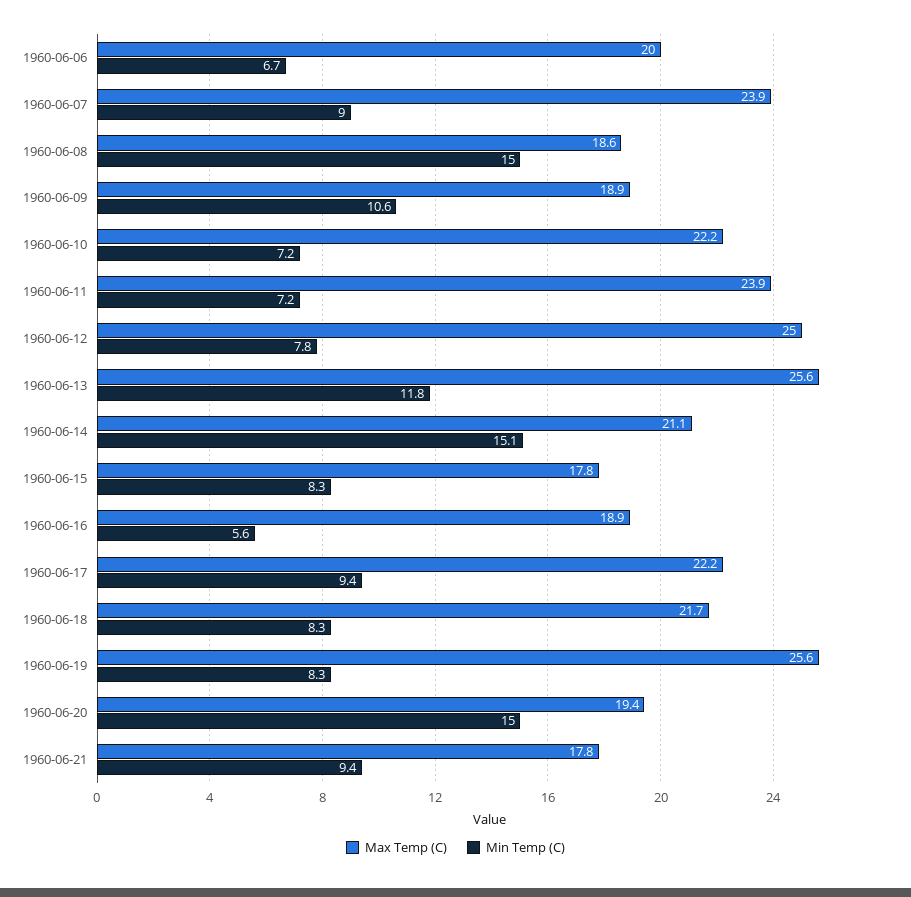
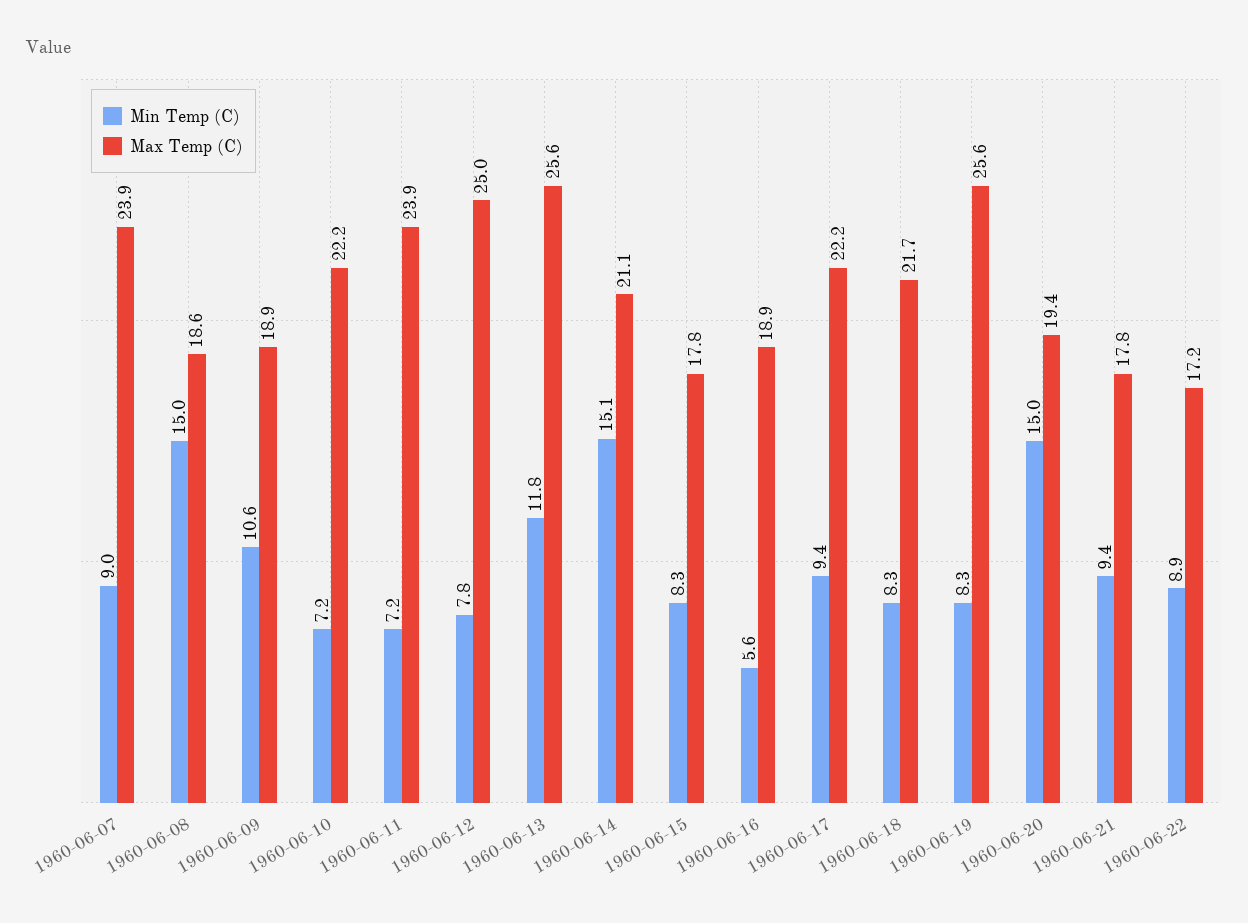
Max Temp (C), 1960-06-06: 20 -> none
Min Temp (C), 1960-06-06: 6.7 -> none
Min Temp (C), 1960-06-22: none -> 8.9
Max Temp (C), 1960-06-22: none -> 17.2

